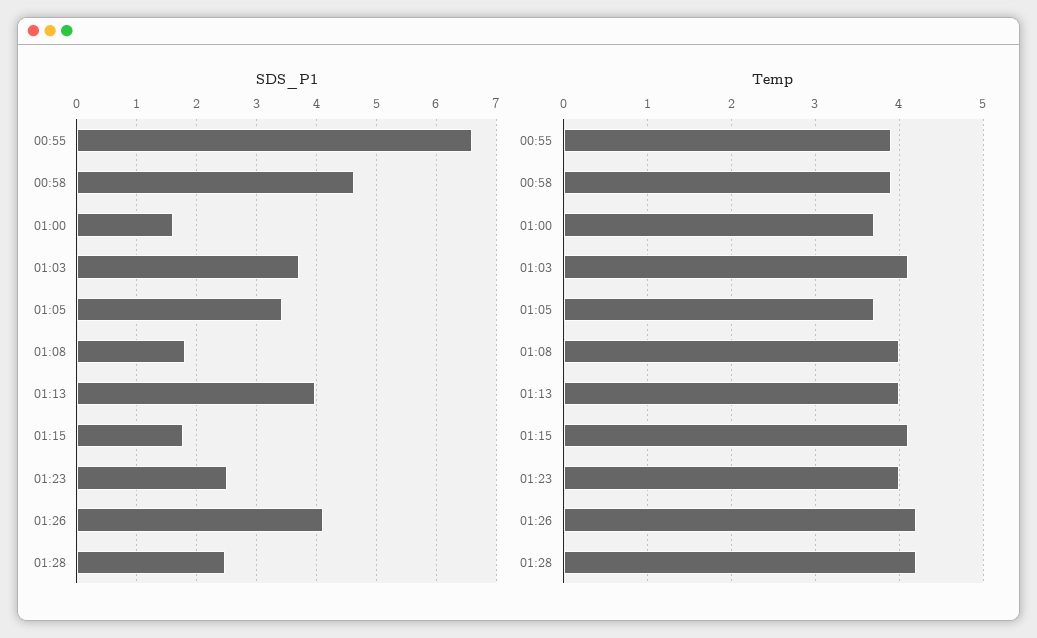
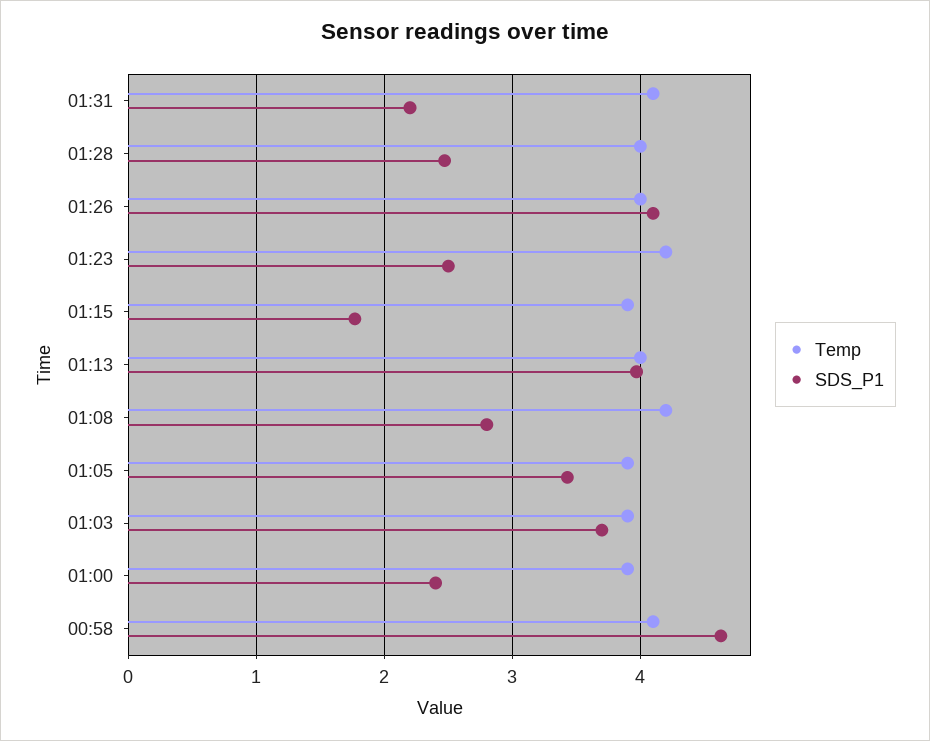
SDS_P1, 00:55: 6.6 -> none
SDS_P1, 01:00: 1.6 -> 2.4
SDS_P1, 01:08: 1.8 -> 2.8
Temp, 00:55: 3.9 -> none
Temp, 00:58: 3.9 -> 4.1
Temp, 01:00: 3.7 -> 3.9
Temp, 01:03: 4.1 -> 3.9
Temp, 01:05: 3.7 -> 3.9
Temp, 01:08: 4 -> 4.2
Temp, 01:15: 4.1 -> 3.9
Temp, 01:23: 4 -> 4.2
Temp, 01:26: 4.2 -> 4
Temp, 01:28: 4.2 -> 4
Temp, 01:31: none -> 4.1
SDS_P1, 01:31: none -> 2.2

